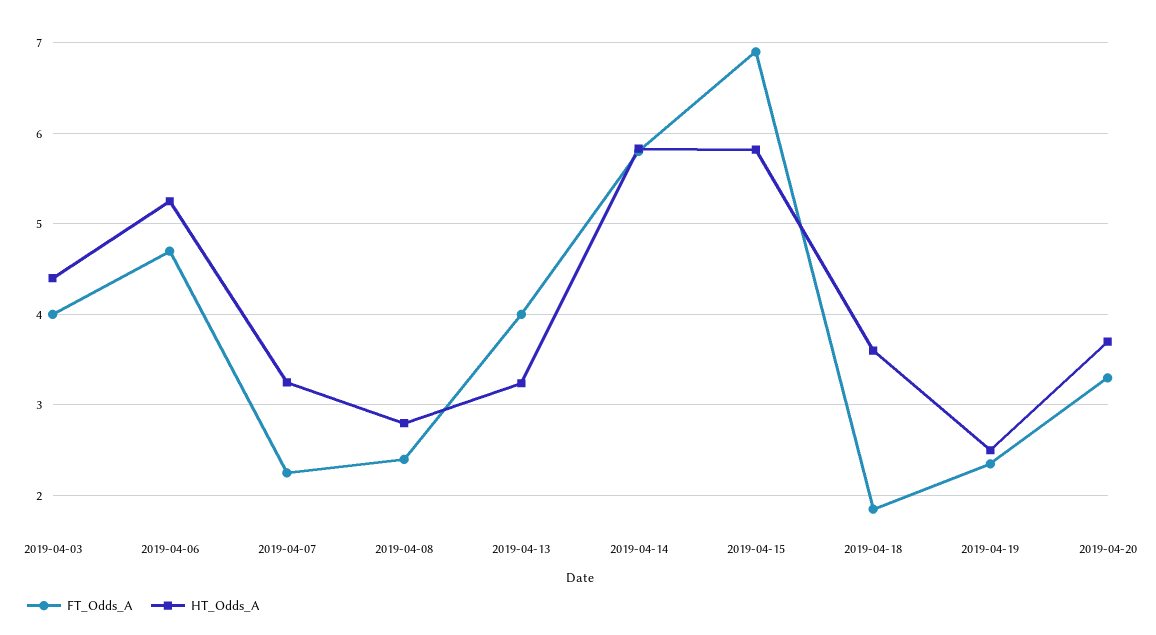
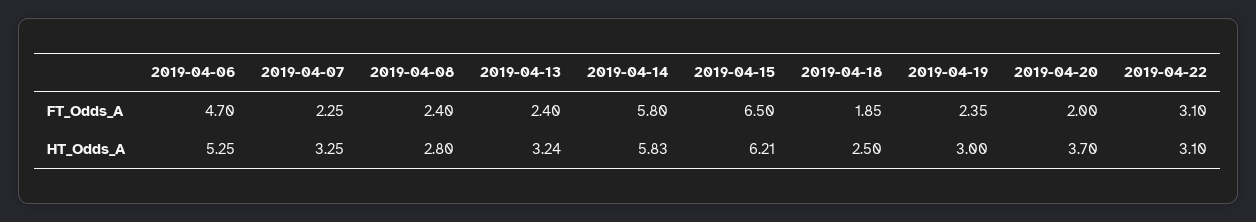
FT_Odds_A, 2019-04-03: 4 -> none
HT_Odds_A, 2019-04-03: 4.4 -> none
FT_Odds_A, 2019-04-13: 4 -> 2.4
FT_Odds_A, 2019-04-15: 6.9 -> 6.5
HT_Odds_A, 2019-04-15: 5.8 -> 6.21
HT_Odds_A, 2019-04-18: 3.6 -> 2.5
HT_Odds_A, 2019-04-19: 2.5 -> 3
FT_Odds_A, 2019-04-20: 3.3 -> 2
FT_Odds_A, 2019-04-22: none -> 3.1
HT_Odds_A, 2019-04-22: none -> 3.1

